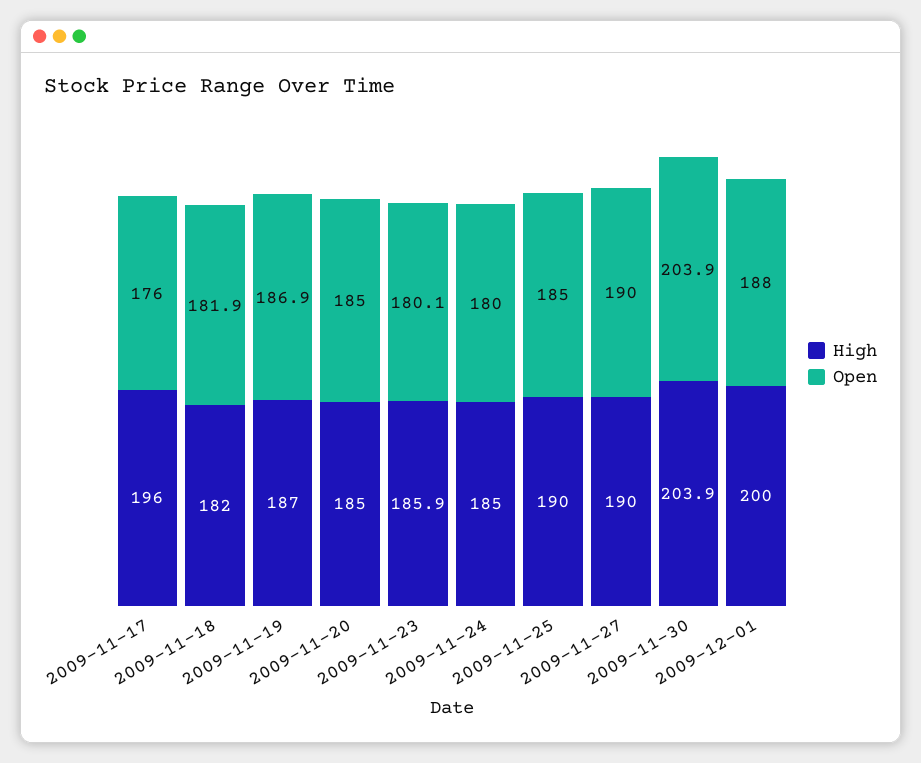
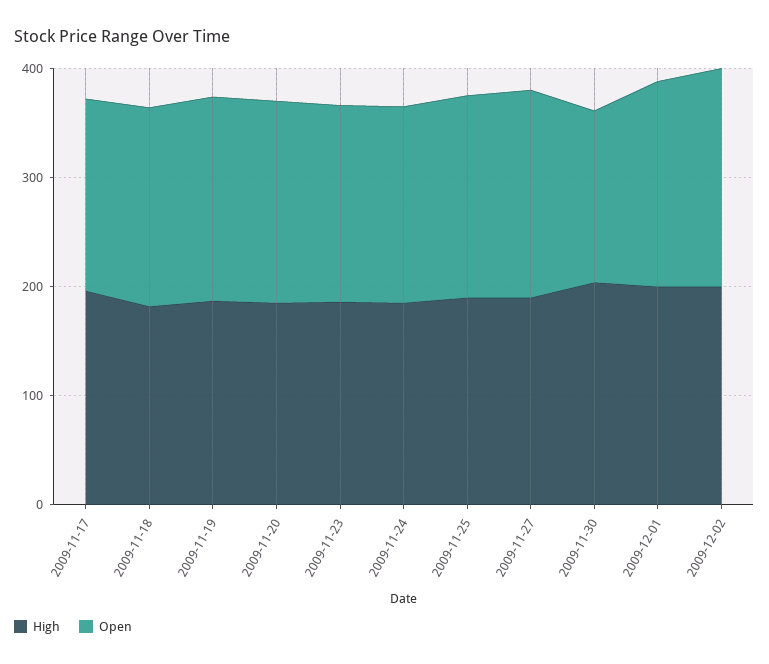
Open, 2009-11-30: 203.9 -> 160
High, 2009-12-02: none -> 200
Open, 2009-12-02: none -> 200

